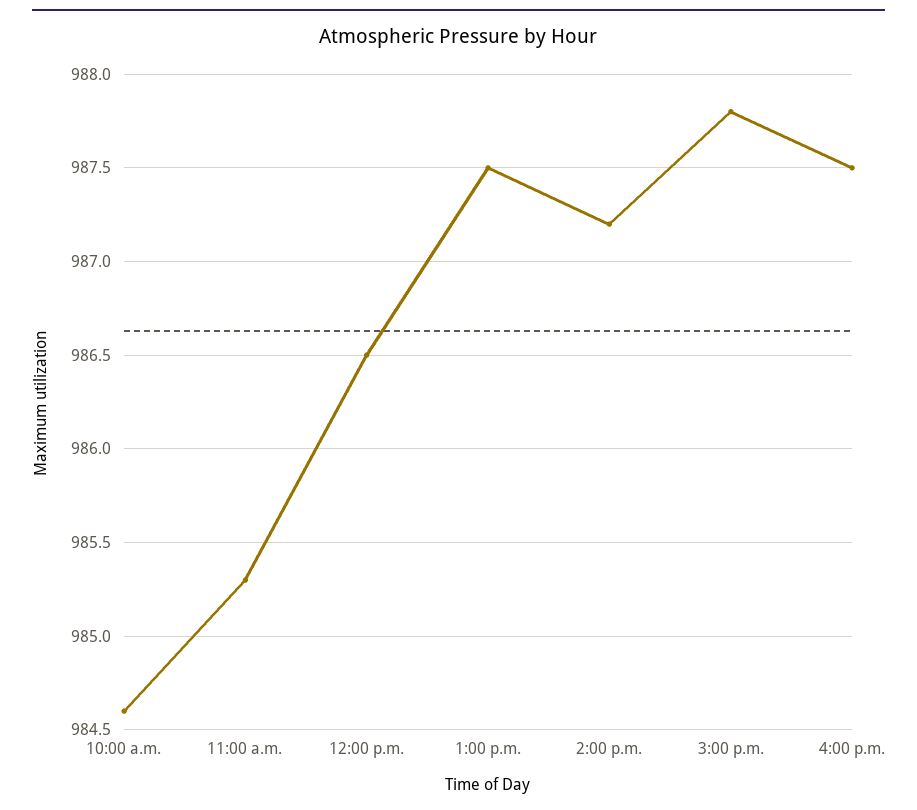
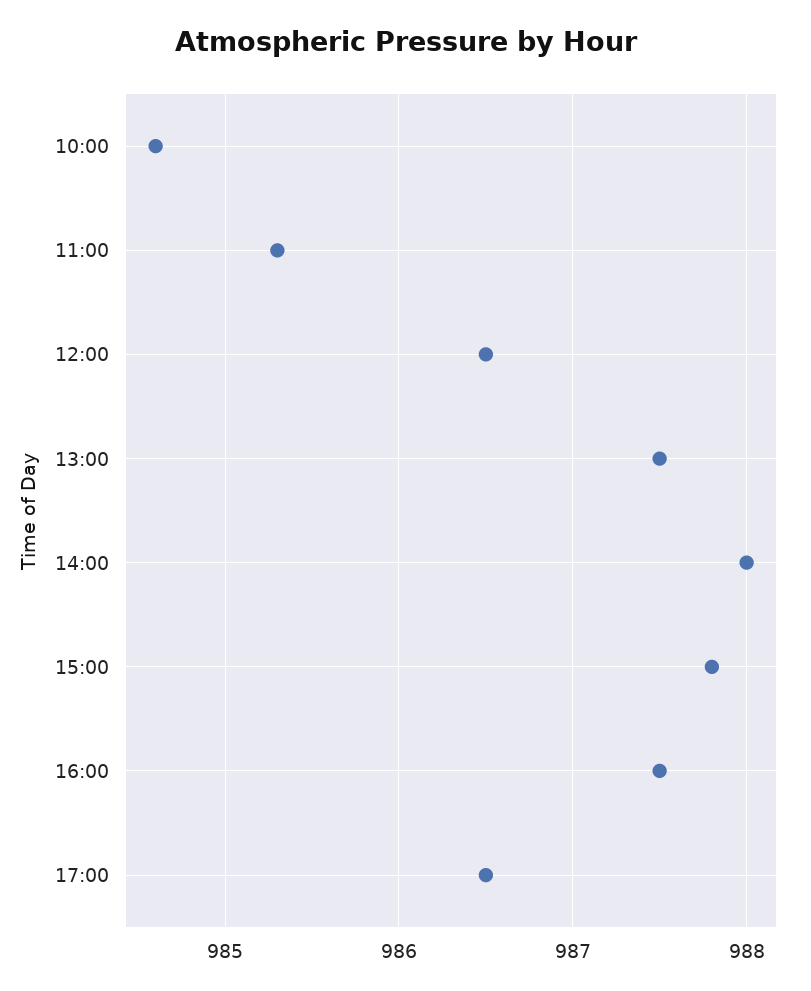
2:00 p.m.: 987.2 -> 988
17:00: none -> 986.5

